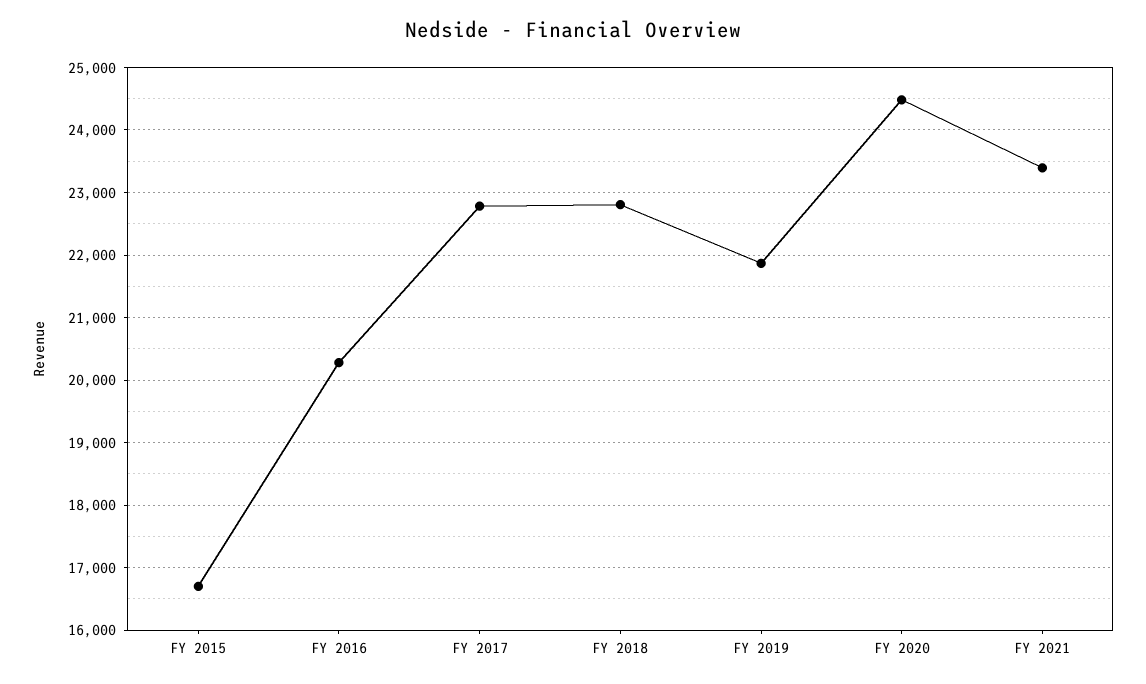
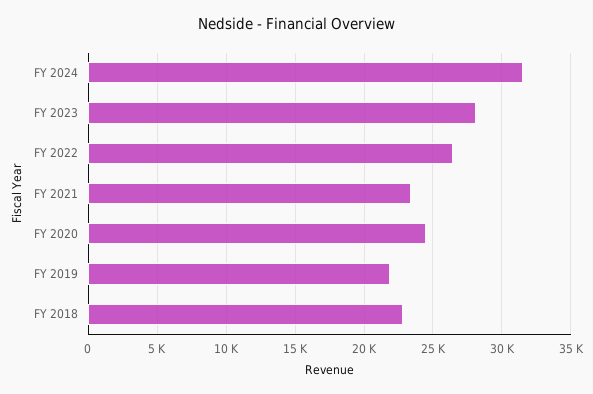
FY 2015: 16700 -> none
FY 2016: 20300 -> none
FY 2017: 22800 -> none
FY 2024: none -> 31500
FY 2023: none -> 28000
FY 2022: none -> 26500

